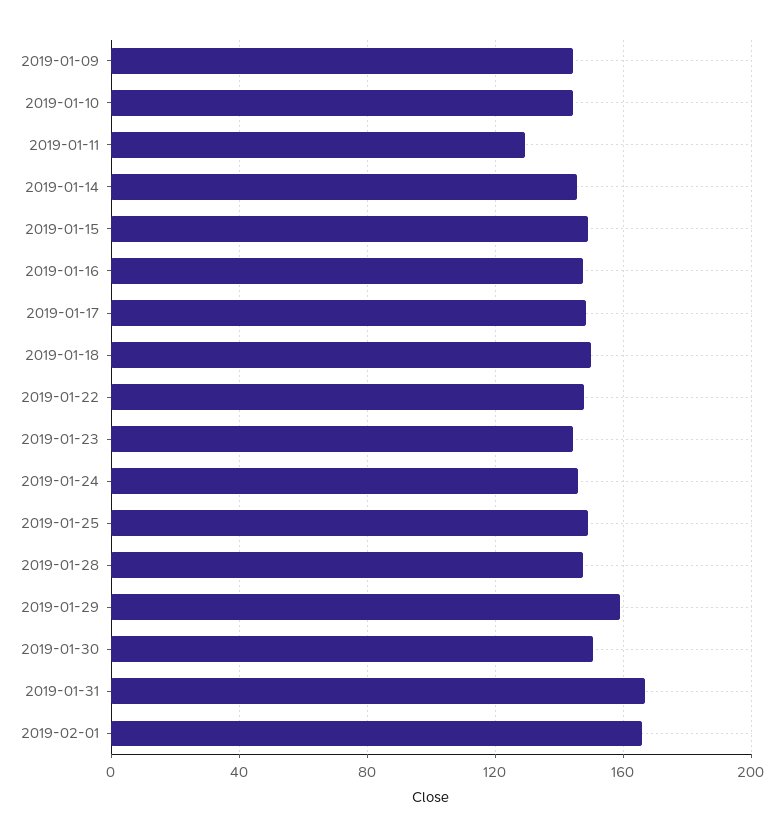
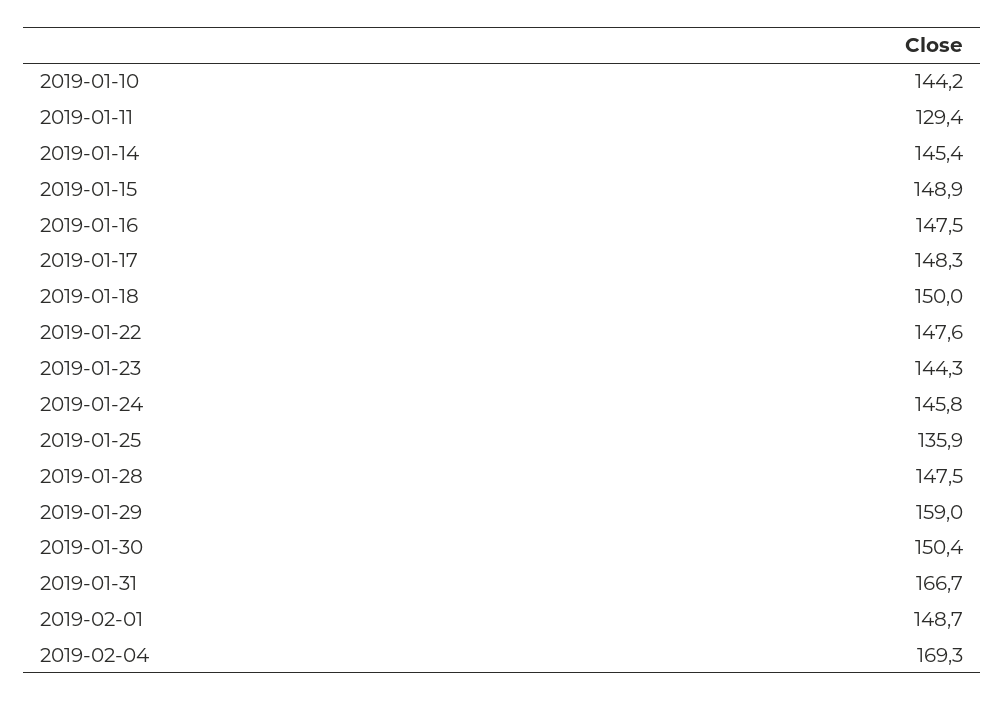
2019-01-09: 145 -> none
2019-01-25: 150 -> 135.9
2019-02-01: 165 -> 148.7
2019-02-04: none -> 169.3

